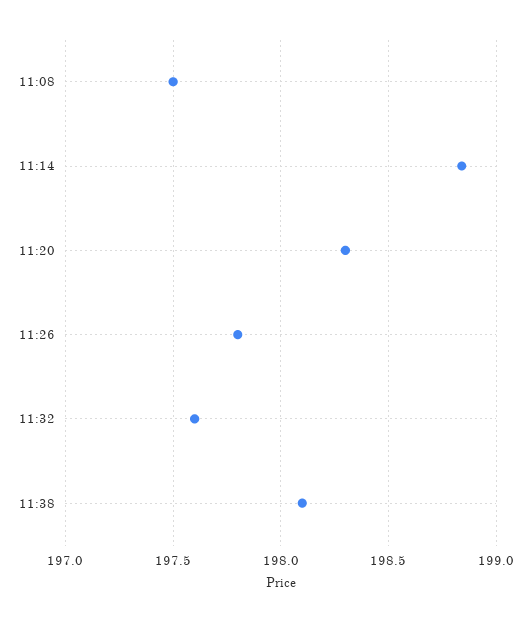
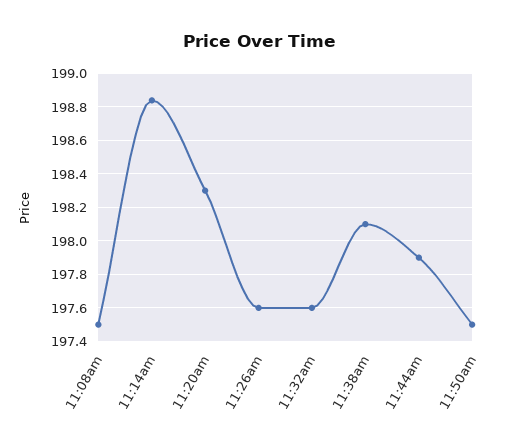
11:26: 197.8 -> 197.6
11:44am: none -> 197.9
11:50am: none -> 197.5

